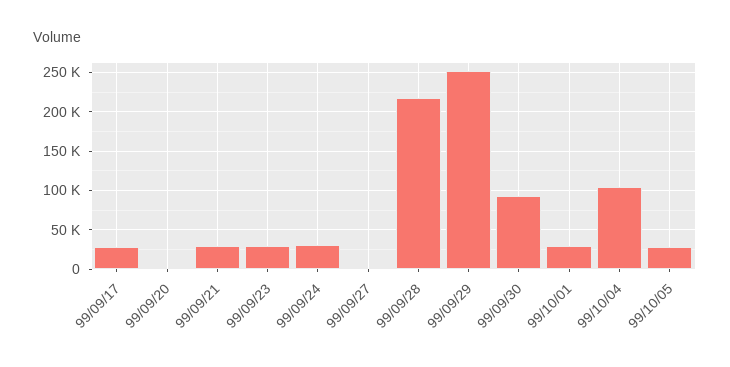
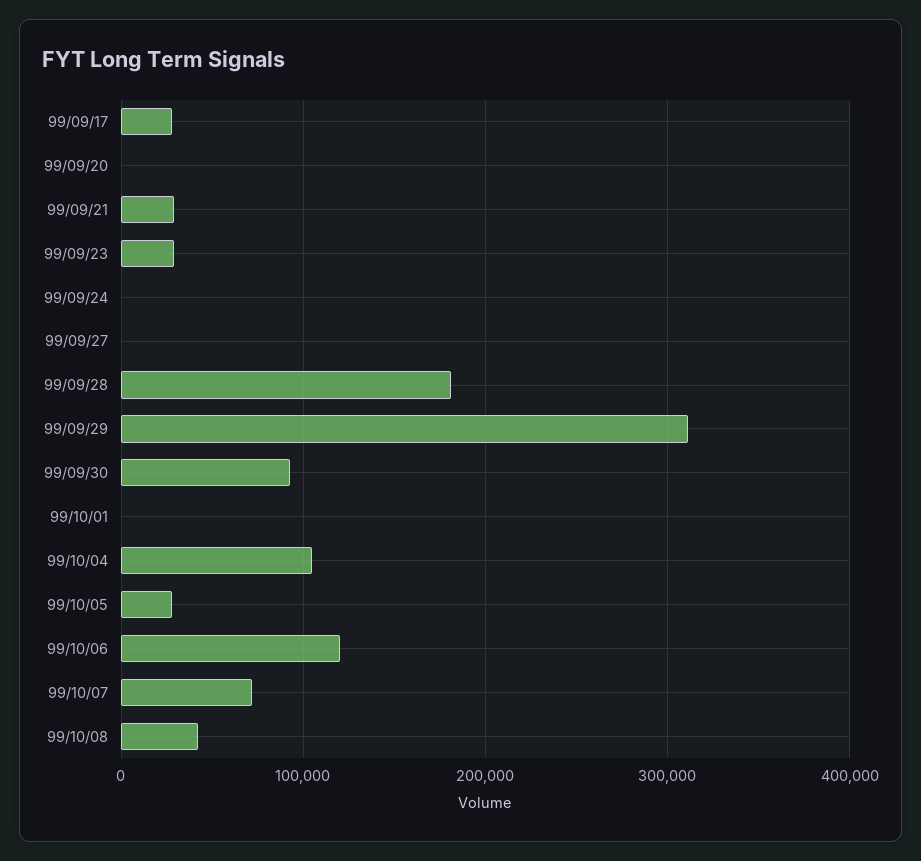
99/09/24: 30000 -> 0
99/09/28: 220000 -> 180000
99/09/29: 250000 -> 310000
99/10/01: 30000 -> 0
99/10/06: none -> 120000
99/10/07: none -> 70000
99/10/08: none -> 40000

